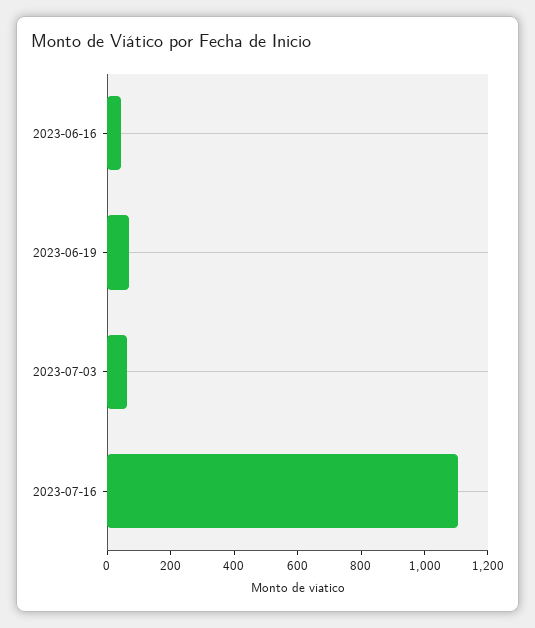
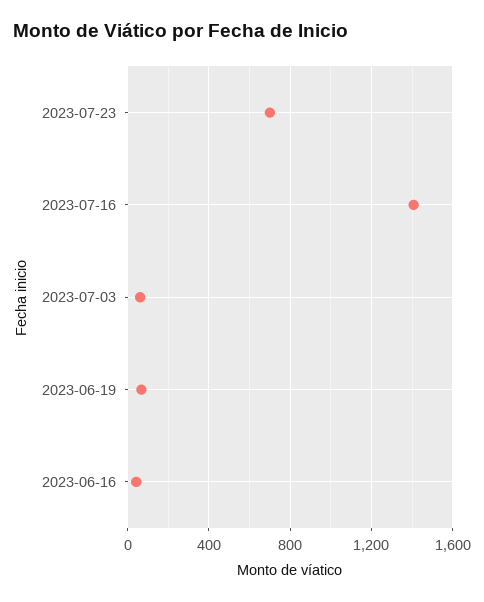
2023-07-16: 1100 -> 1400
2023-07-23: none -> 700

